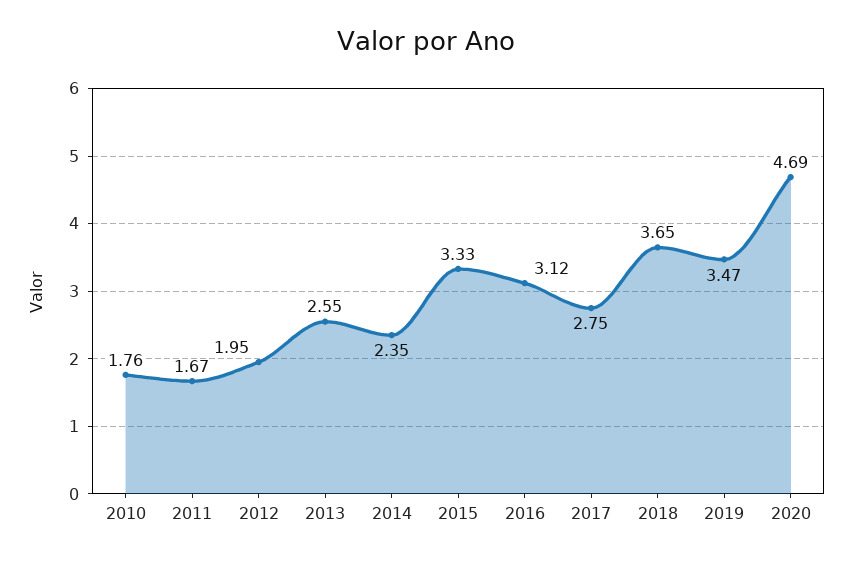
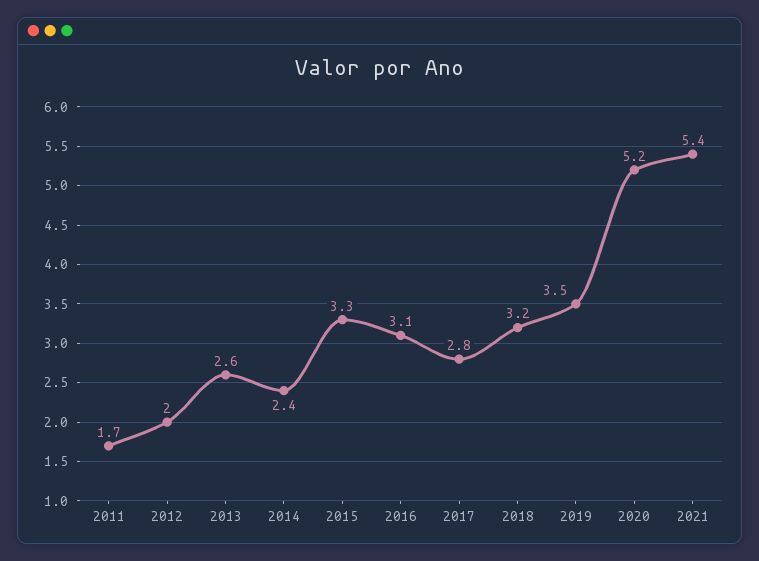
2010: 1.76 -> none
2018: 3.65 -> 3.2
2020: 4.69 -> 5.2
2021: none -> 5.4

